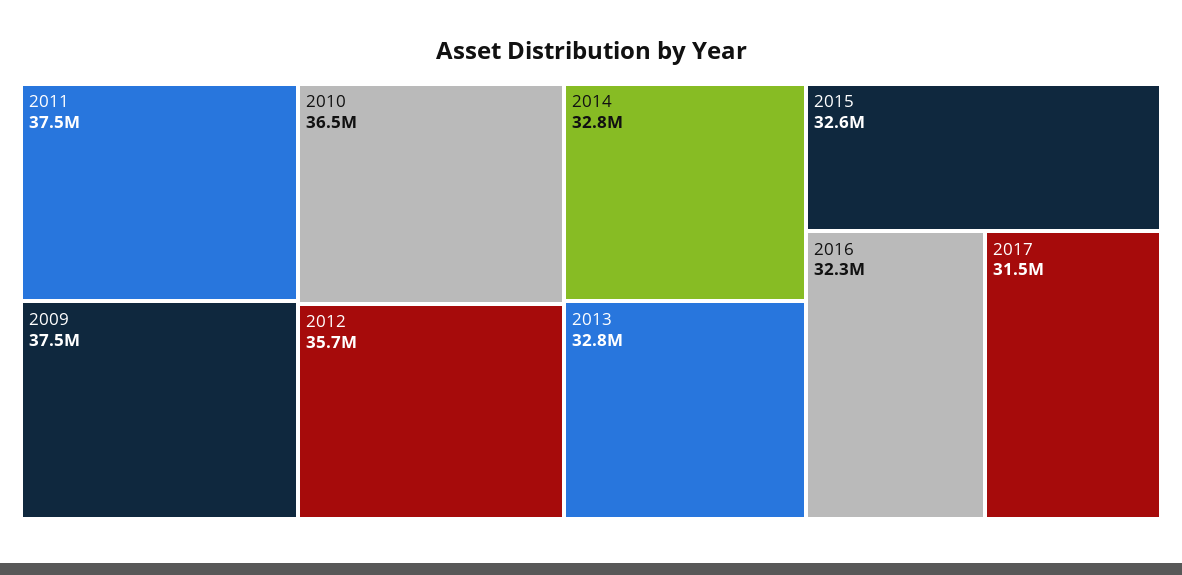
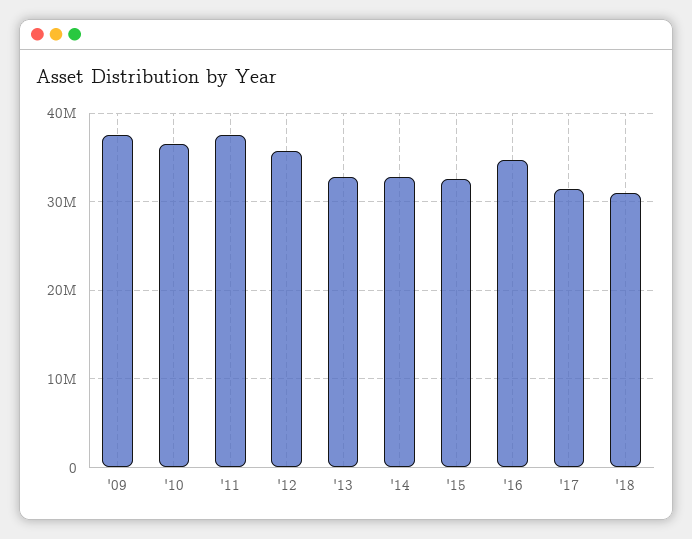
2016: 32300000 -> 35000000
'18: none -> 31000000

